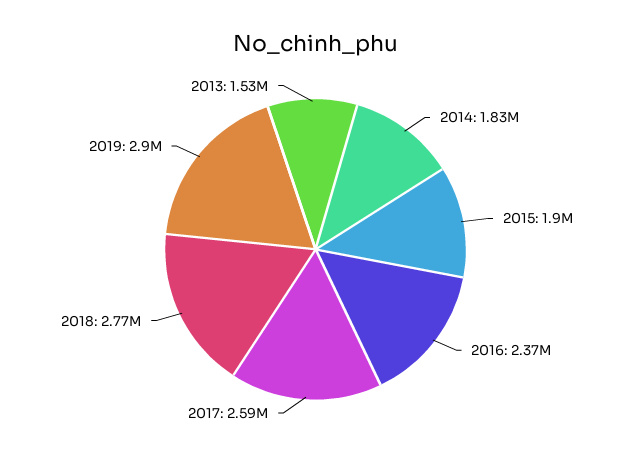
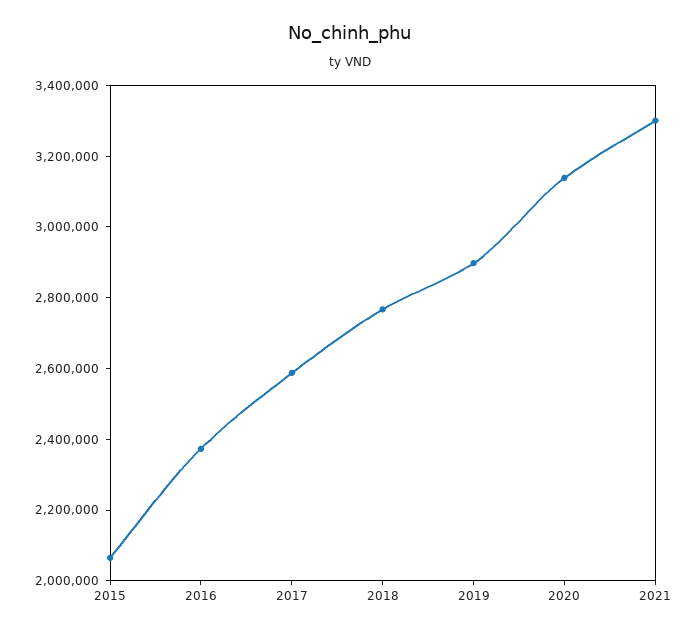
2014: 1830000 -> none
2015: 1900000 -> 2050000
2013: 1530000 -> none
2020: none -> 3150000
2021: none -> 3300000

